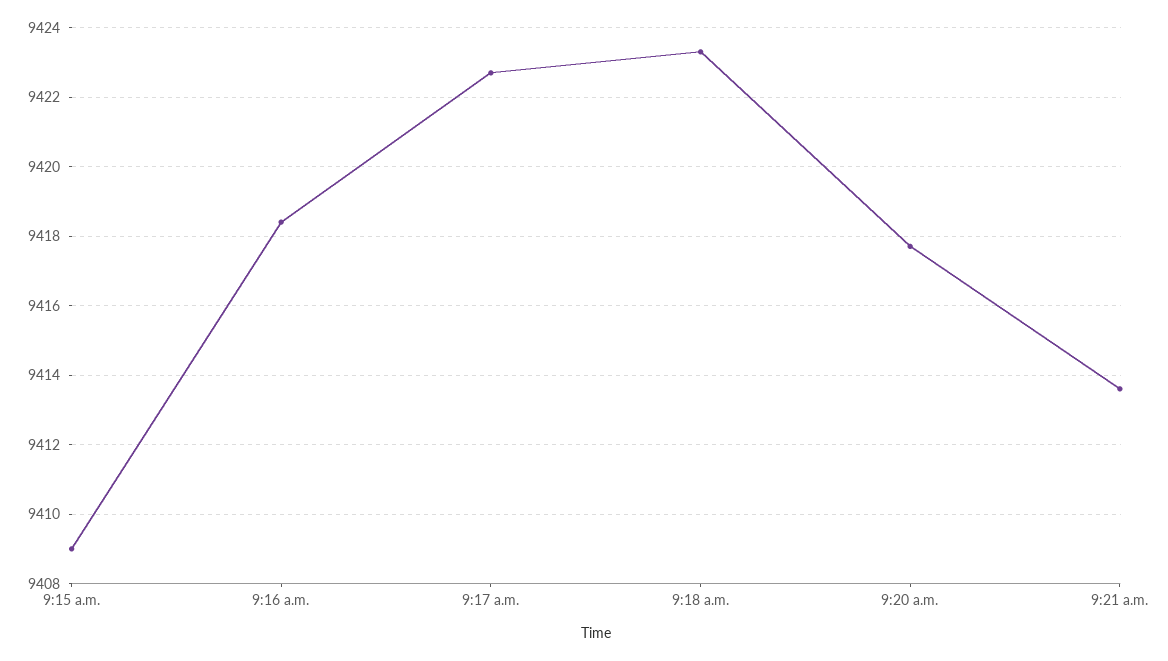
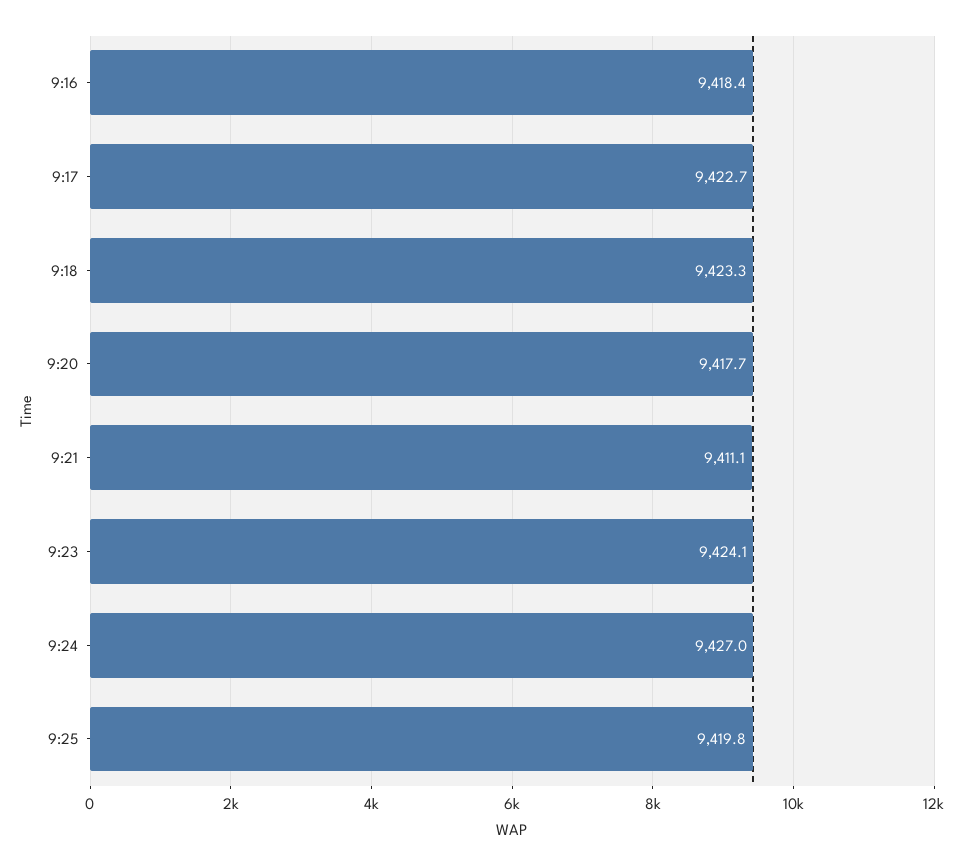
9:15 a.m.: 9409 -> none
9:21 a.m.: 9413.5 -> 9411.1
9:23: none -> 9424.1
9:24: none -> 9427
9:25: none -> 9419.8

